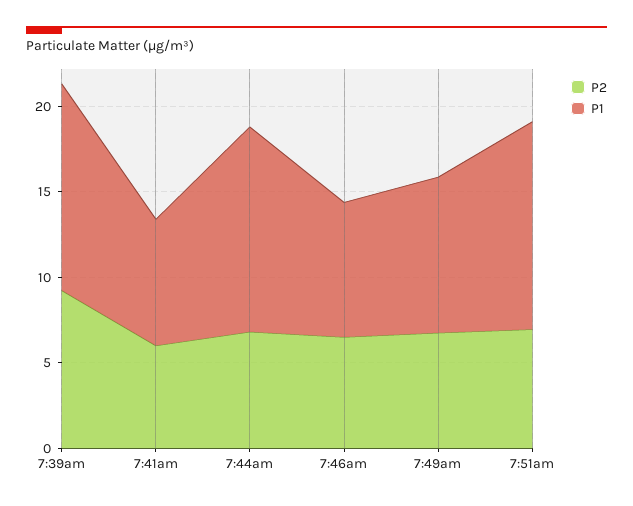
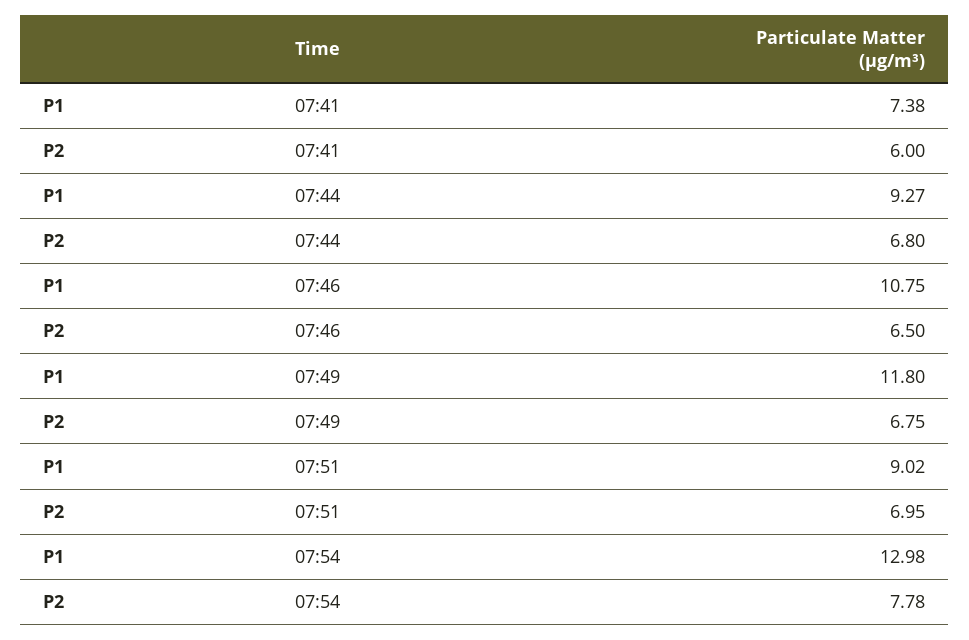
P2, 7:39am: 9 -> none
P1, 7:39am: 12 -> none
P1, 7:44am: 12 -> 9.27
P1, 7:46am: 8 -> 10.75
P1, 7:49am: 9 -> 11.8
P1, 7:51am: 12 -> 9.02
P1, 07:54: none -> 12.98
P2, 07:54: none -> 7.78

